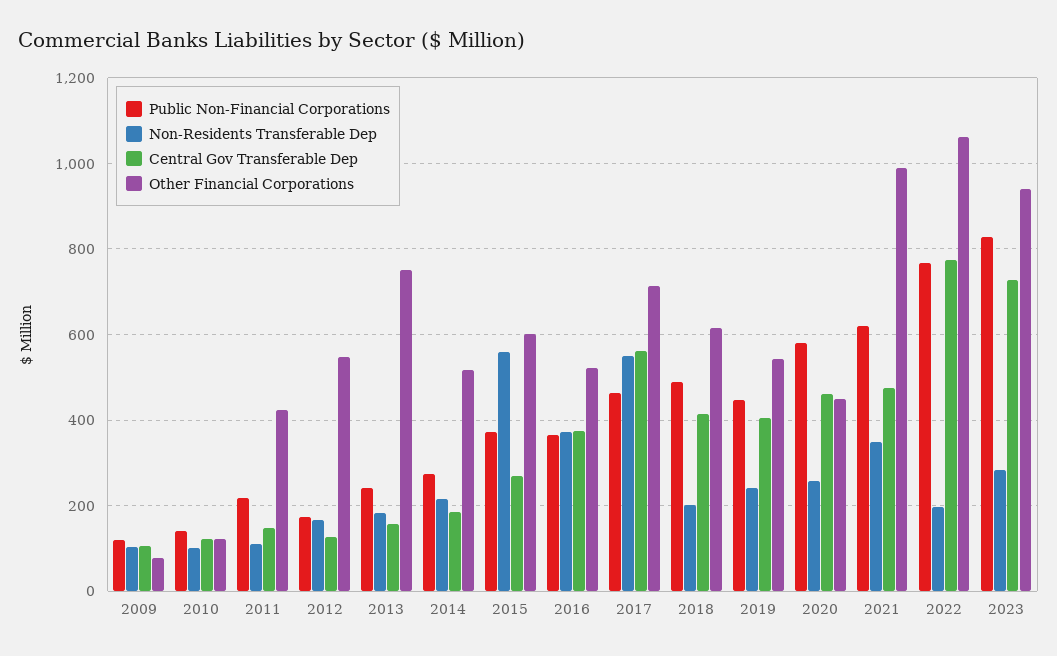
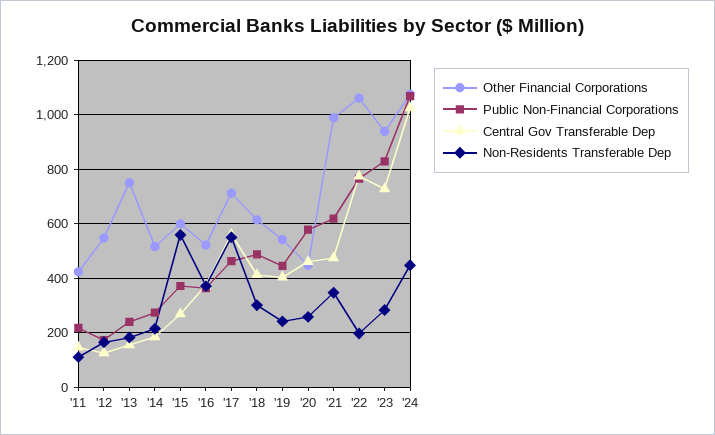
Public Non-Financial Corporations, 2009: 120 -> none
Non-Residents Transferable Dep, 2009: 100 -> none
Central Gov Transferable Dep, 2009: 100 -> none
Other Financial Corporations, 2009: 80 -> none
Public Non-Financial Corporations, 2010: 140 -> none
Non-Residents Transferable Dep, 2010: 100 -> none
Central Gov Transferable Dep, 2010: 120 -> none
Other Financial Corporations, 2010: 120 -> none
Non-Residents Transferable Dep, 2018: 200 -> 300
Other Financial Corporations, '24: none -> 1075
Public Non-Financial Corporations, '24: none -> 1075
Central Gov Transferable Dep, '24: none -> 1025
Non-Residents Transferable Dep, '24: none -> 450

